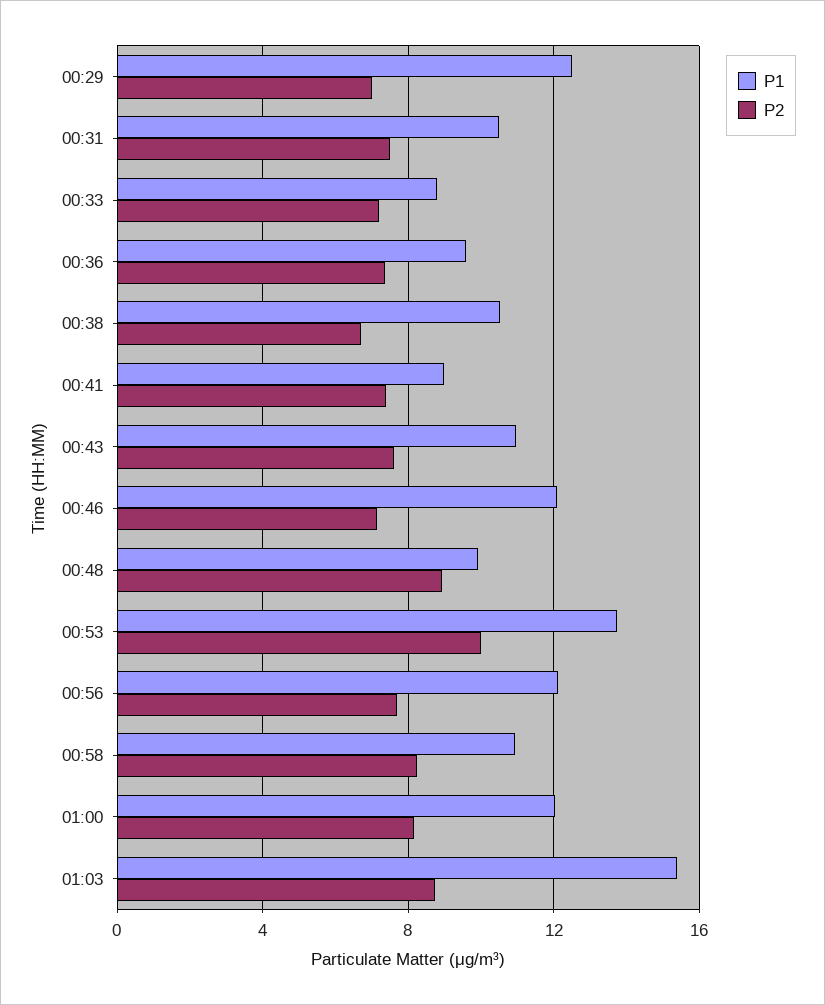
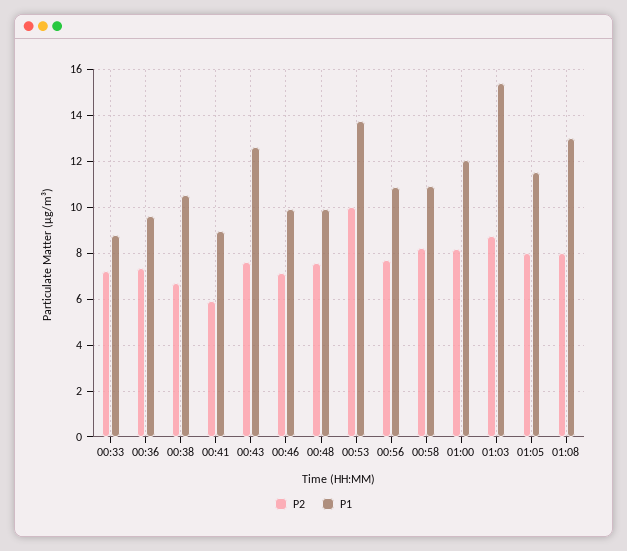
P1, 00:29: 12.5 -> none
P2, 00:29: 7 -> none
P1, 00:31: 10.5 -> none
P2, 00:31: 7.5 -> none
P2, 00:41: 7.5 -> 6
P1, 00:43: 11 -> 12.5
P1, 00:46: 12 -> 10
P2, 00:48: 9 -> 7.5
P1, 00:56: 12 -> 11
P2, 01:05: none -> 8
P1, 01:05: none -> 11.5
P2, 01:08: none -> 8
P1, 01:08: none -> 13

